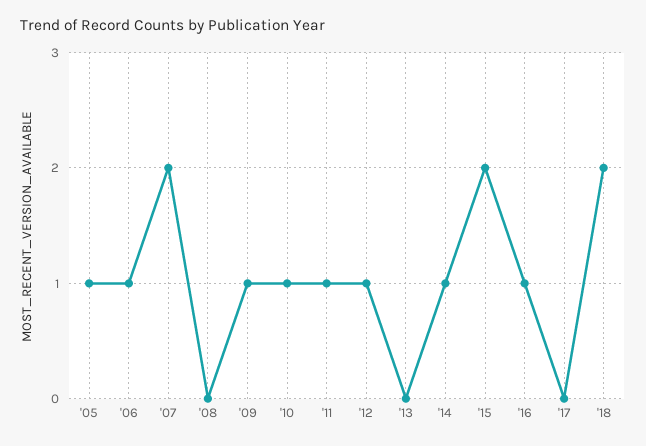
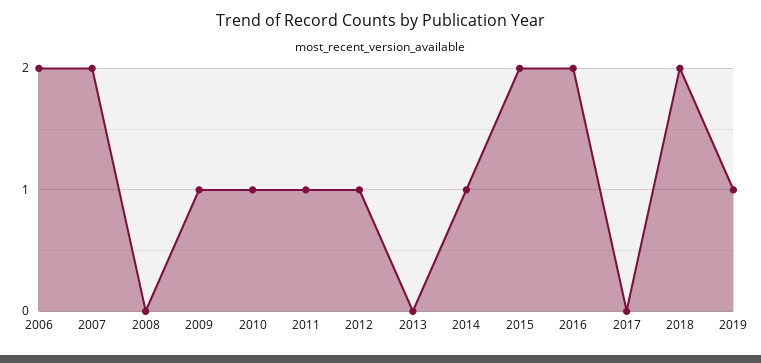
'05: 1 -> none
'06: 1 -> 2
'16: 1 -> 2
2019: none -> 1

